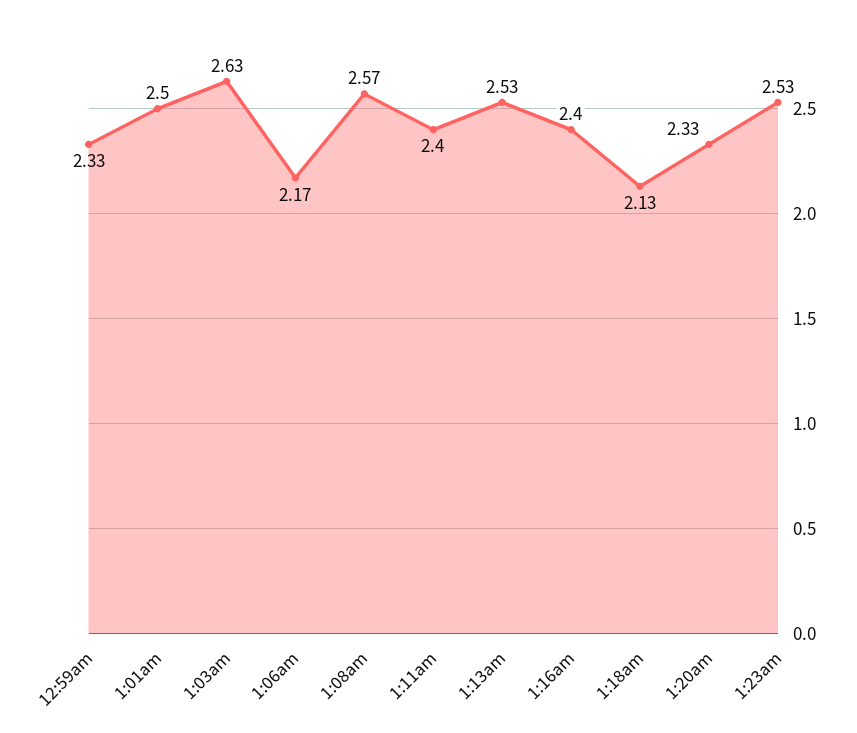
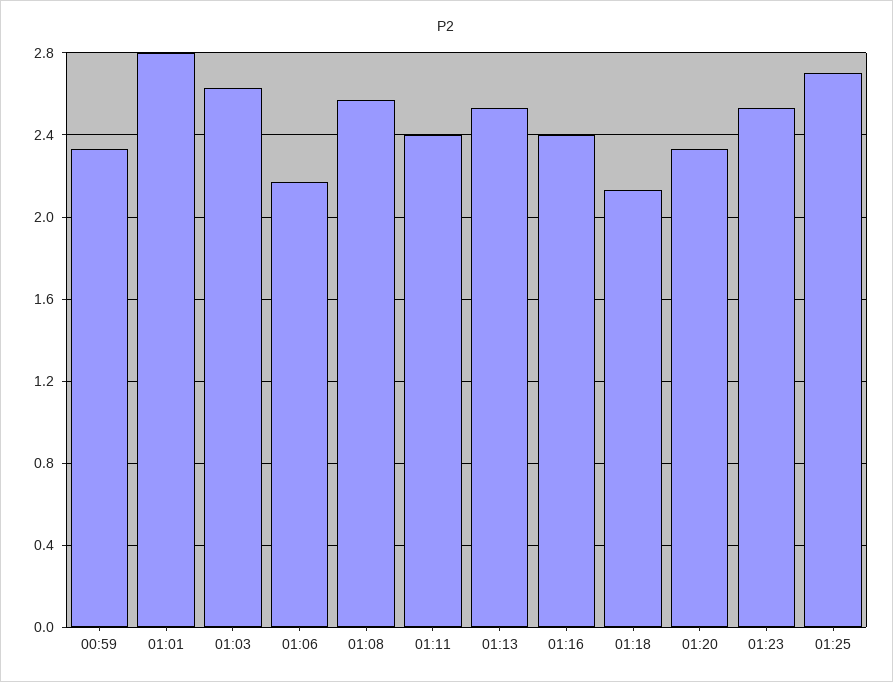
1:01am: 2.5 -> 2.8
01:25: none -> 2.7

